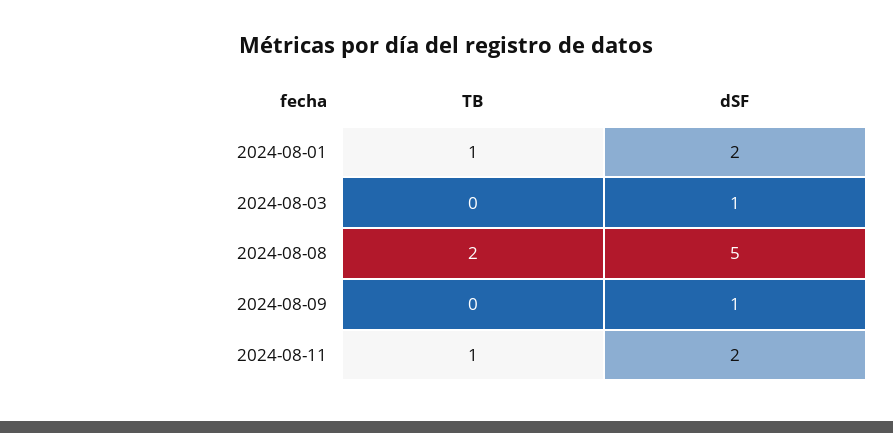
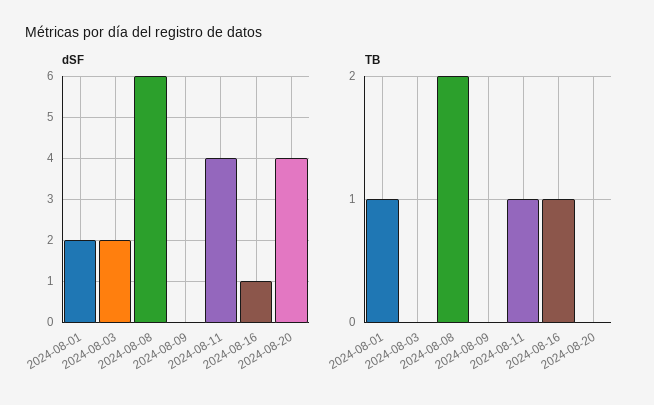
dSF, 2024-08-03: 1 -> 2
dSF, 2024-08-08: 5 -> 6
dSF, 2024-08-09: 1 -> 0
dSF, 2024-08-11: 2 -> 4
dSF, 2024-08-16: none -> 1
dSF, 2024-08-20: none -> 4
TB, 2024-08-16: none -> 1
TB, 2024-08-20: none -> 0

